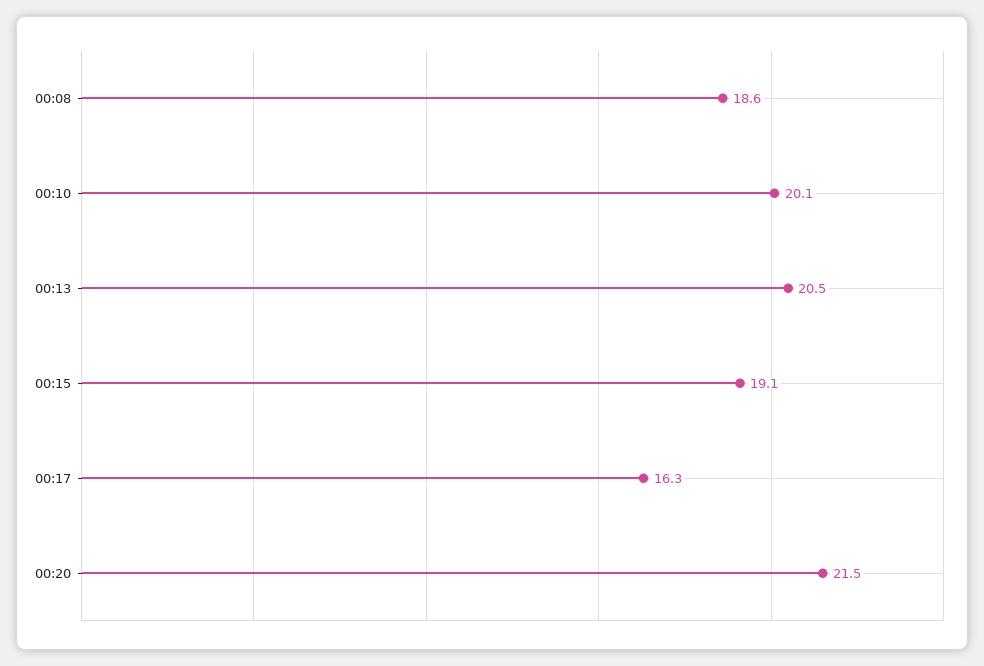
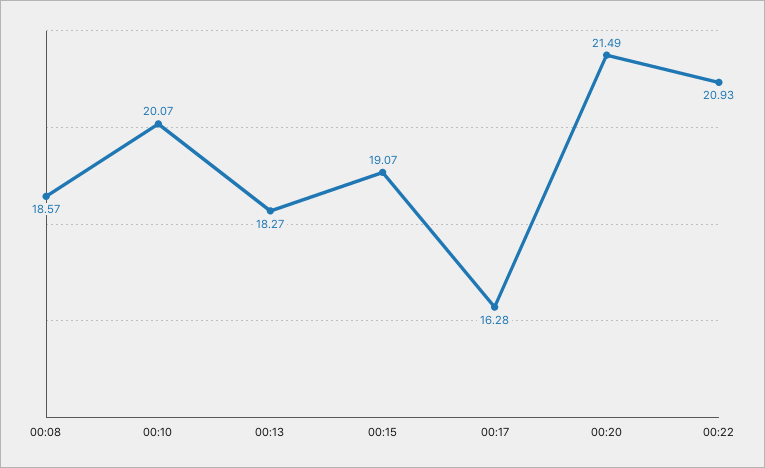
00:13: 20.5 -> 18.27
00:22: none -> 20.93

